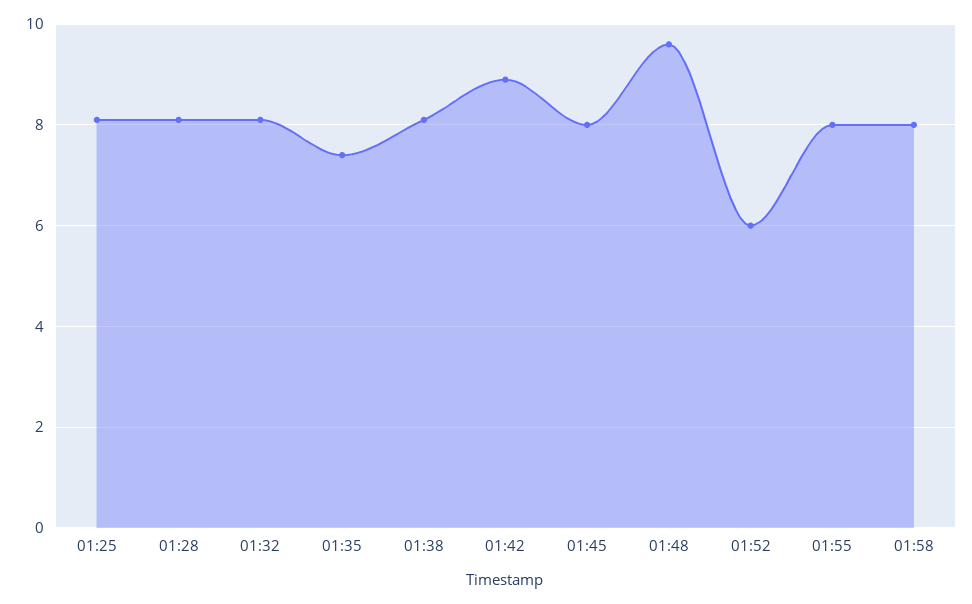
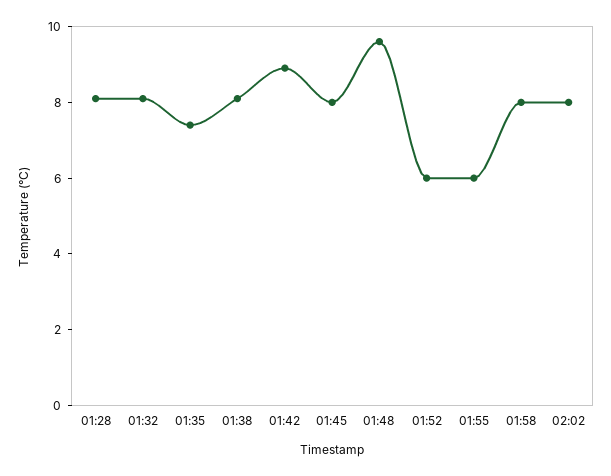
01:25: 8 -> none
01:55: 8 -> 6
02:02: none -> 8

